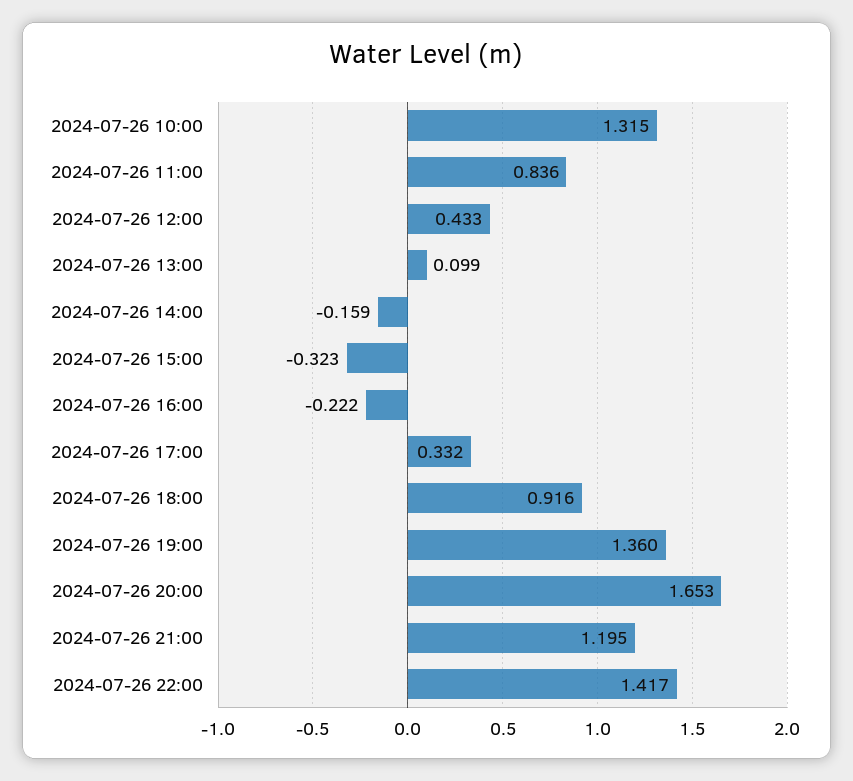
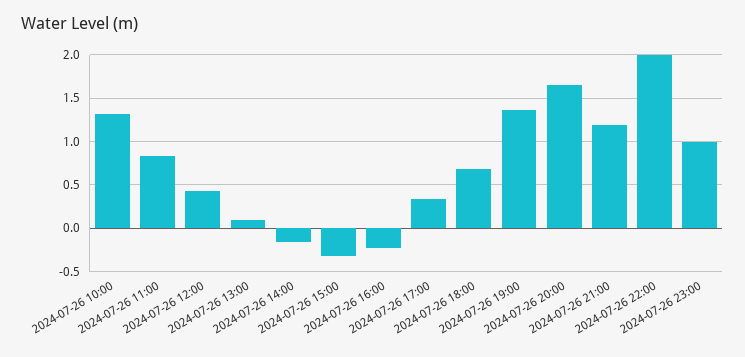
2024-07-26 18:00: 0.916 -> 0.7
2024-07-26 22:00: 1.417 -> 2
2024-07-26 23:00: none -> 1

